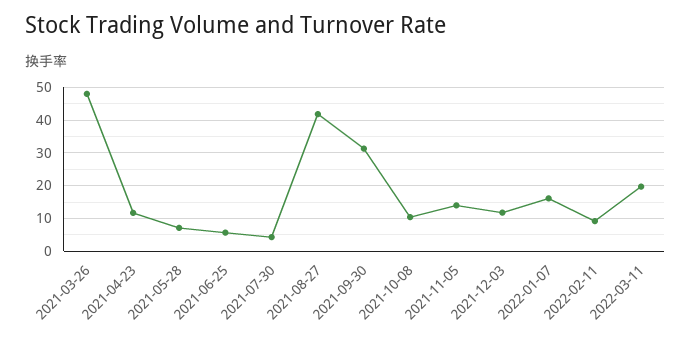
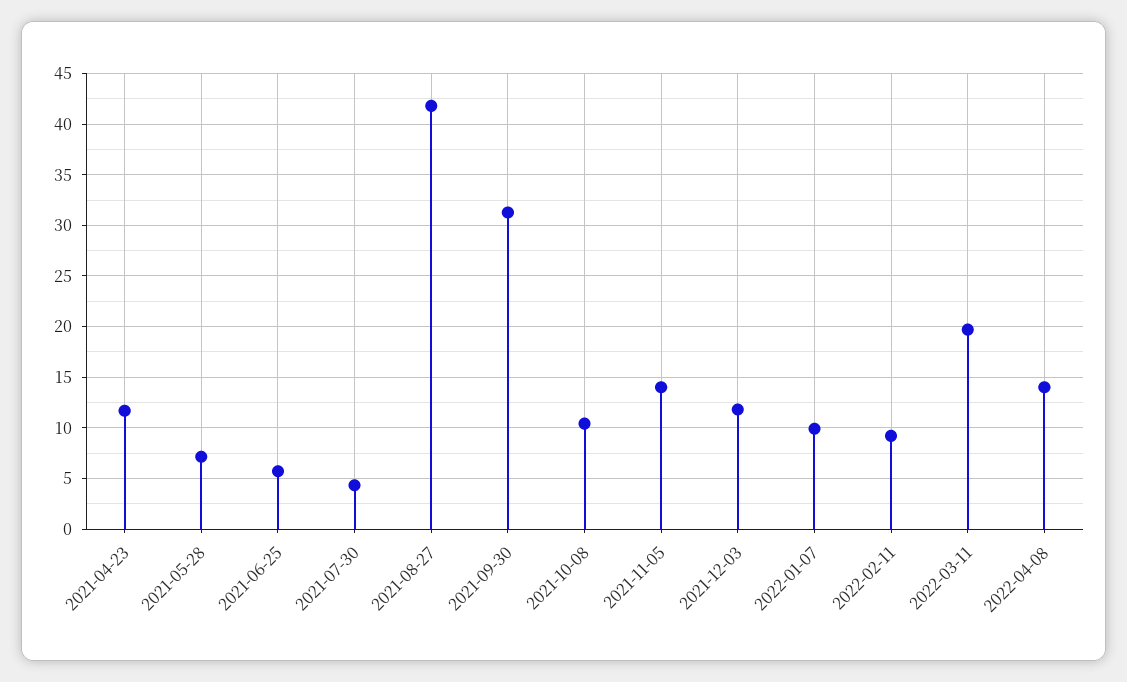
2021-03-26: 48 -> none
2022-01-07: 16 -> 10
2022-04-08: none -> 14

